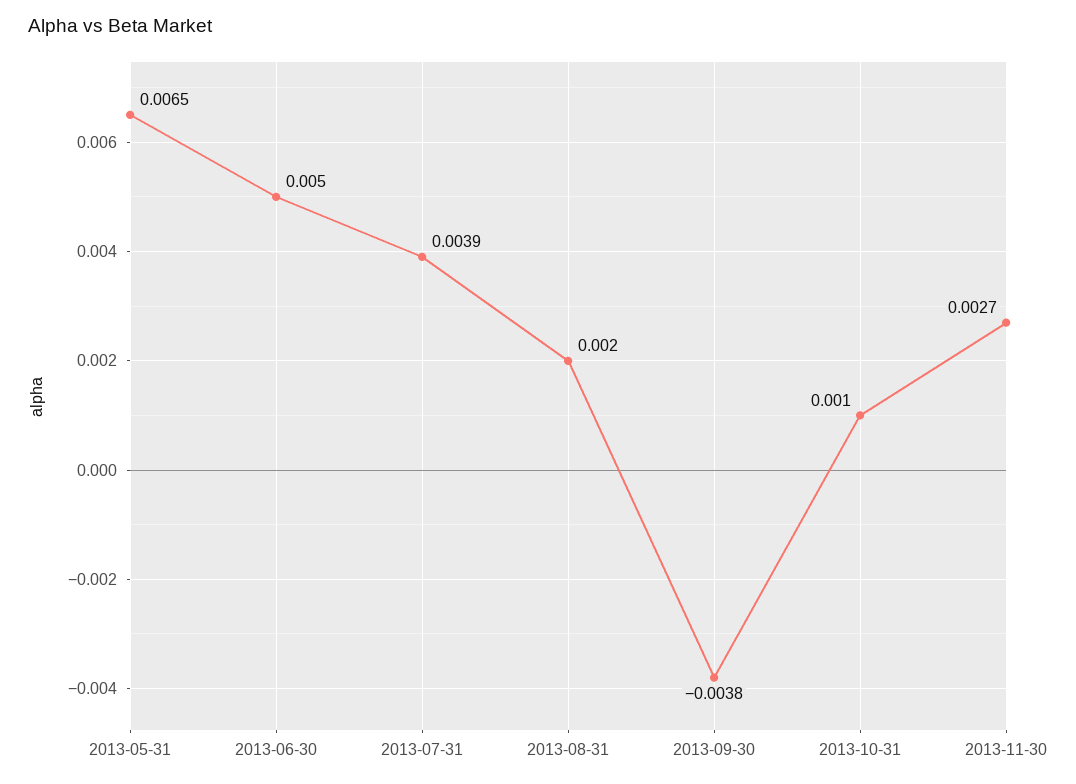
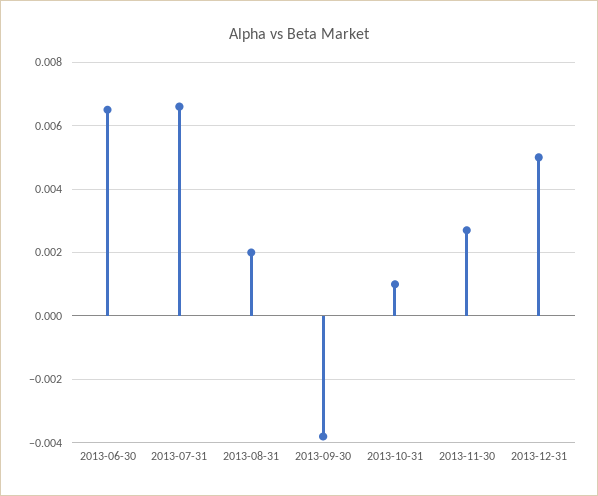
2013-05-31: 0.0065 -> none
2013-06-30: 0.005 -> 0.0065
2013-07-31: 0.0039 -> 0.0065
2013-12-31: none -> 0.005

